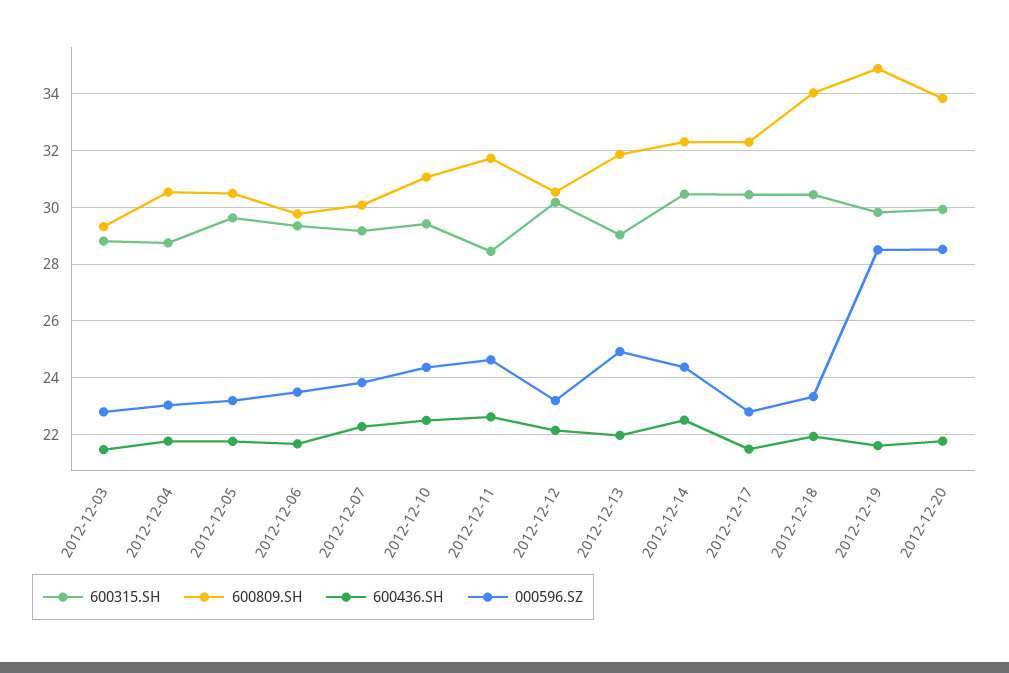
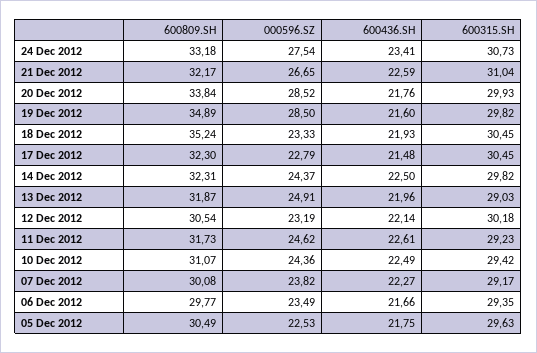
600315.SH, 2012-12-03: 28.75 -> none
600809.SH, 2012-12-03: 29.25 -> none
600436.SH, 2012-12-03: 21.5 -> none
000596.SZ, 2012-12-03: 22.75 -> none
600315.SH, 2012-12-04: 28.75 -> none
600809.SH, 2012-12-04: 30.5 -> none
600436.SH, 2012-12-04: 21.75 -> none
000596.SZ, 2012-12-04: 23 -> none
000596.SZ, 2012-12-05: 23.25 -> 22.53
600315.SH, 2012-12-11: 28.5 -> 29.23
600315.SH, 2012-12-14: 30.5 -> 29.82
600809.SH, 2012-12-18: 34 -> 35.24
600809.SH, 24 Dec 2012: none -> 33.18
000596.SZ, 24 Dec 2012: none -> 27.54
600436.SH, 24 Dec 2012: none -> 23.41
600315.SH, 24 Dec 2012: none -> 30.73
600809.SH, 21 Dec 2012: none -> 32.17
000596.SZ, 21 Dec 2012: none -> 26.65
600436.SH, 21 Dec 2012: none -> 22.59
600315.SH, 21 Dec 2012: none -> 31.04

